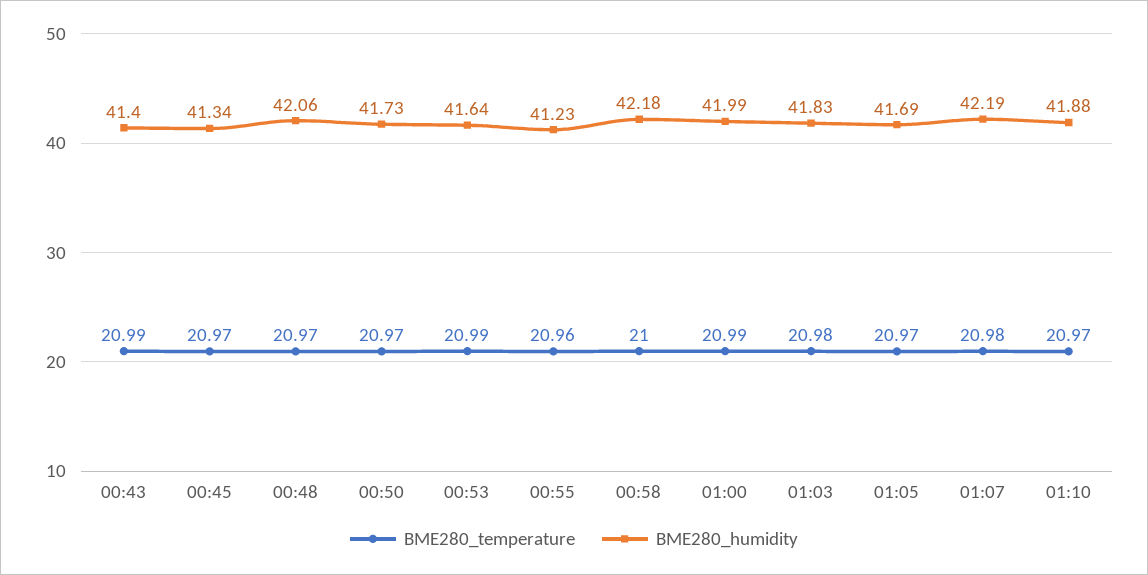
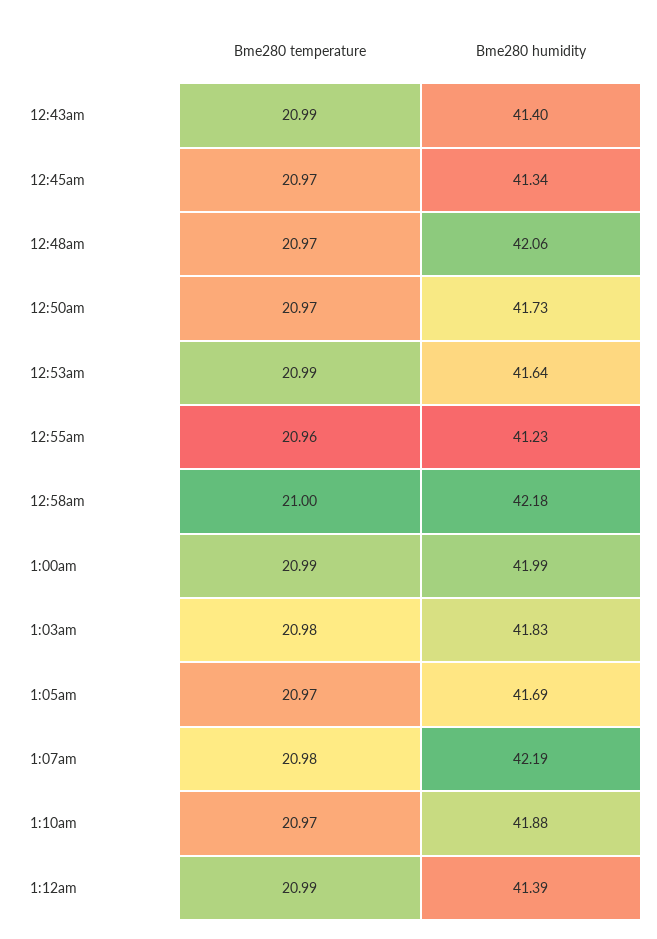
BME280_temperature, 1:12am: none -> 20.99
BME280_humidity, 1:12am: none -> 41.39

